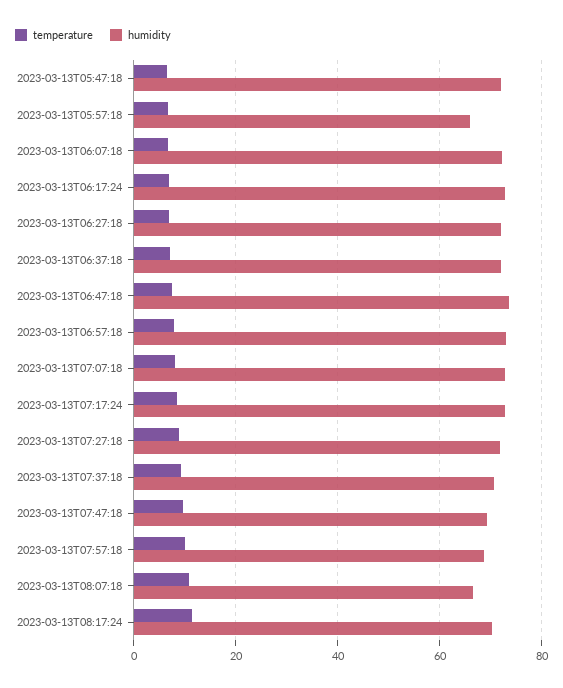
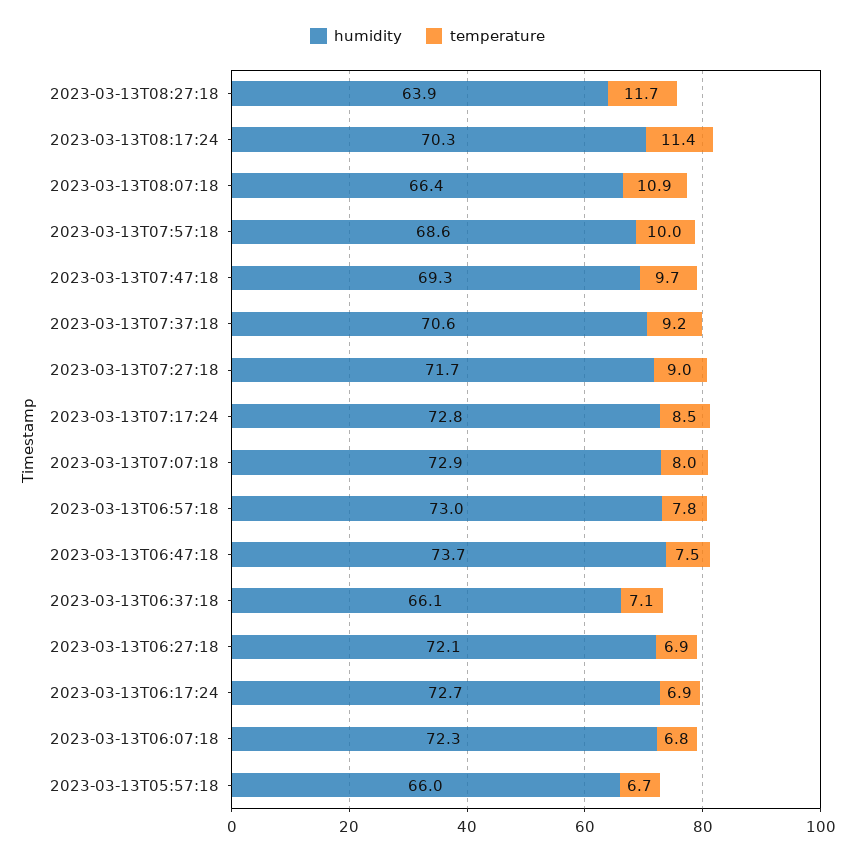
temperature, 2023-03-13T05:47:18: 6 -> none
humidity, 2023-03-13T05:47:18: 72 -> none
humidity, 2023-03-13T06:37:18: 72 -> 66.1
humidity, 2023-03-13T08:27:18: none -> 63.9
temperature, 2023-03-13T08:27:18: none -> 11.7

